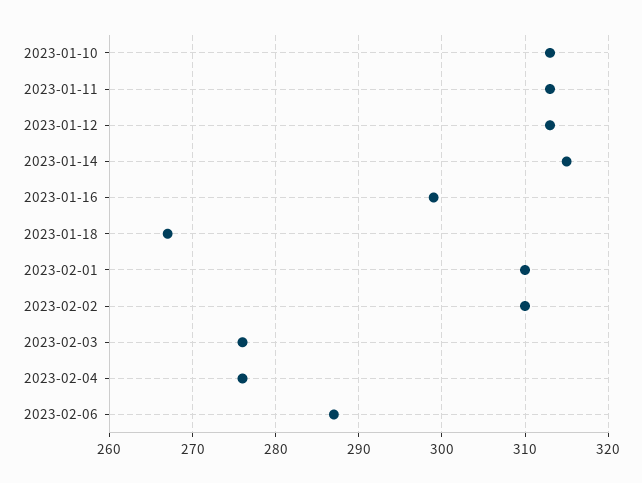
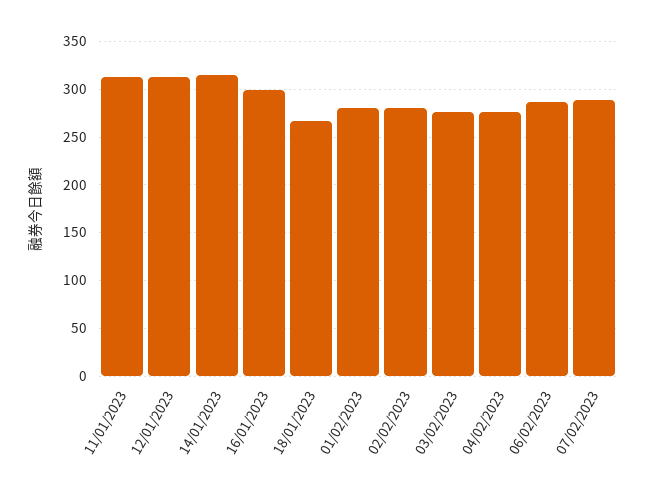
2023-01-10: 313 -> none
2023-02-01: 310 -> 280
2023-02-02: 310 -> 280
07/02/2023: none -> 290

